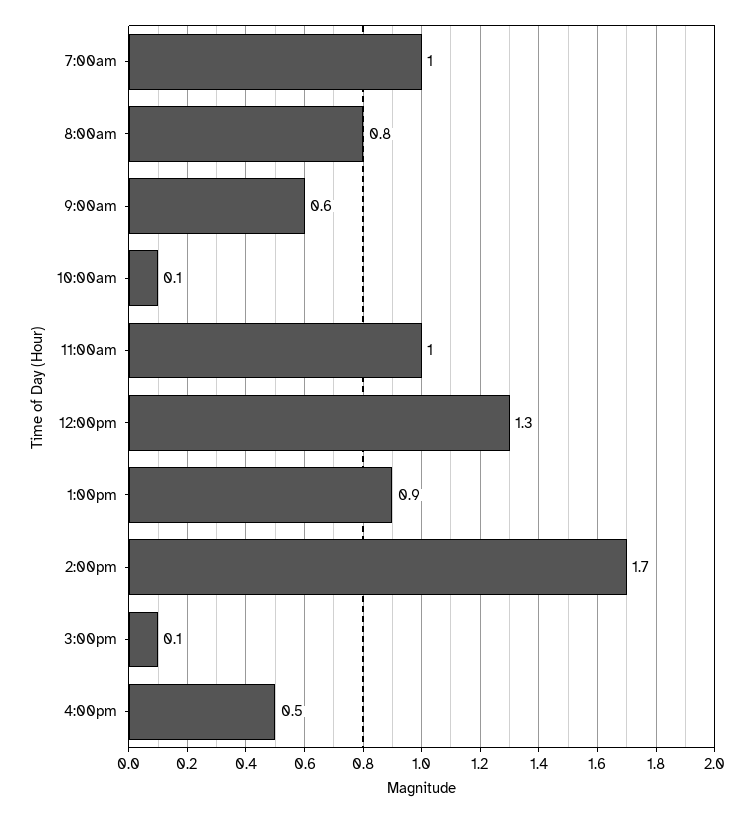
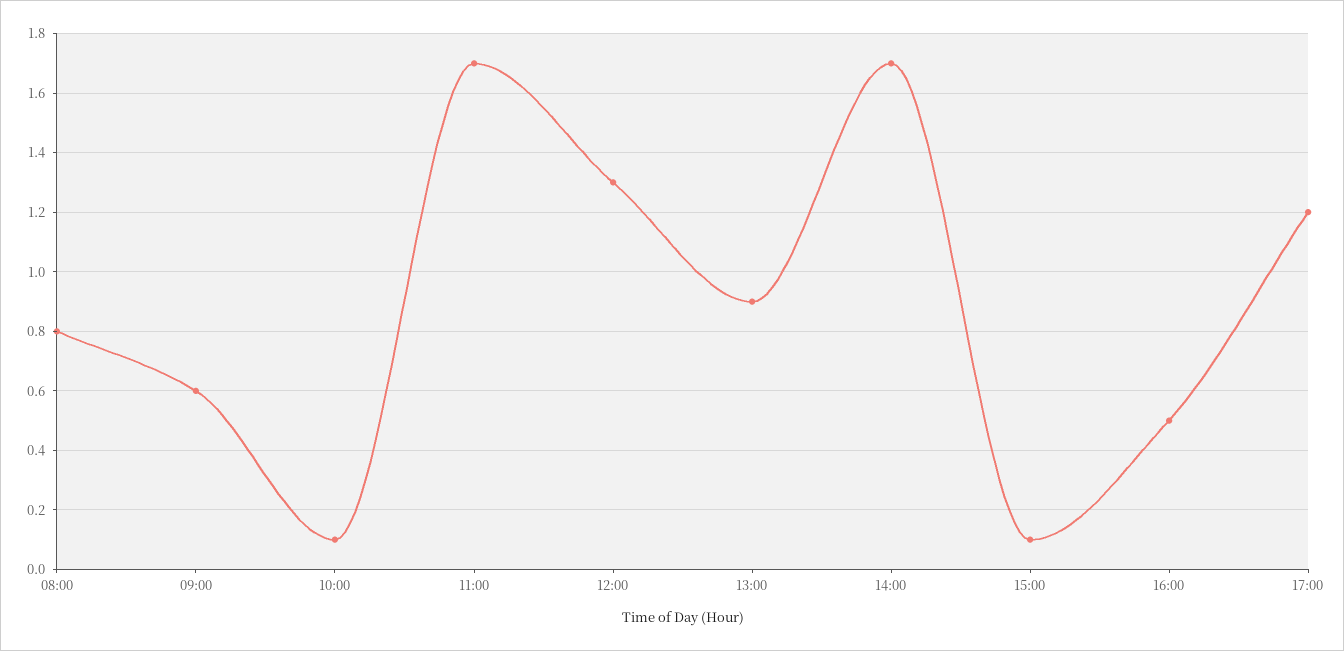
7:00am: 1 -> none
11:00am: 1 -> 1.7
17:00: none -> 1.2

